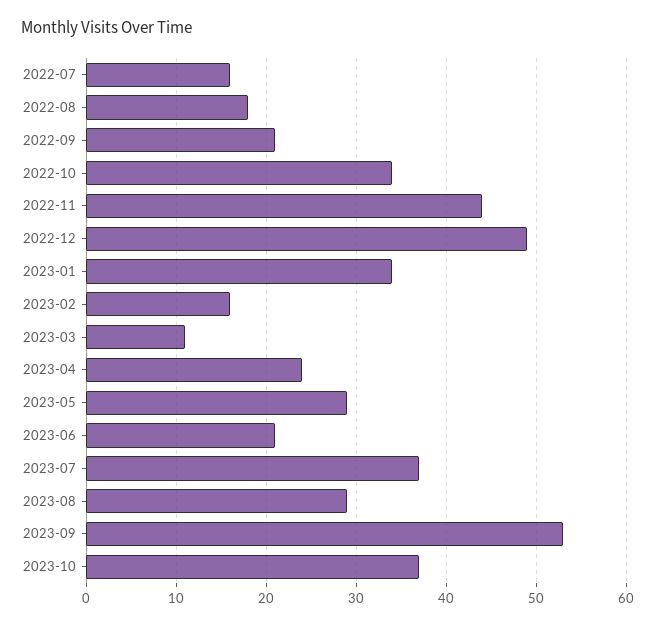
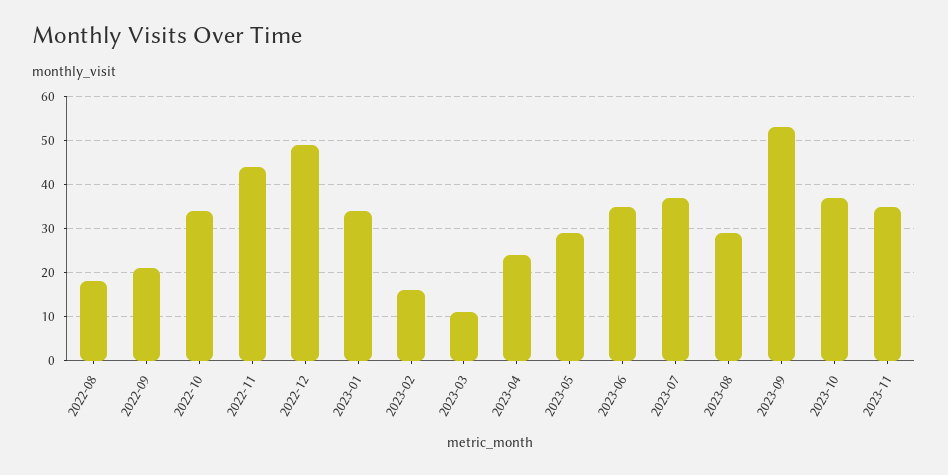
2022-07: 16 -> none
2023-06: 21 -> 35
2023-11: none -> 35

